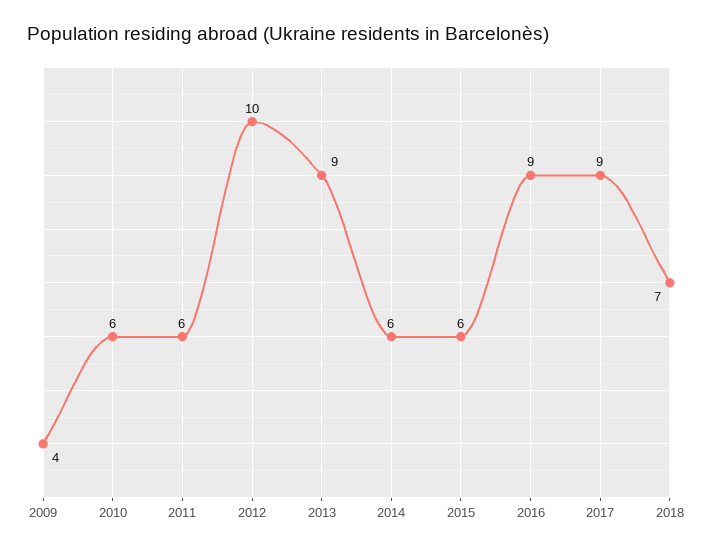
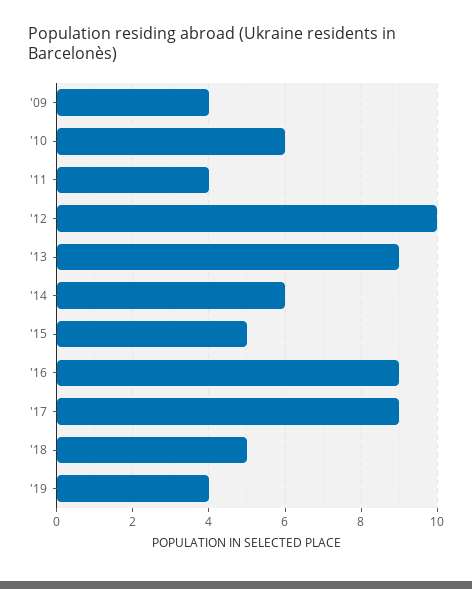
2011: 6 -> 4
2015: 6 -> 5
2018: 7 -> 5
'19: none -> 4

